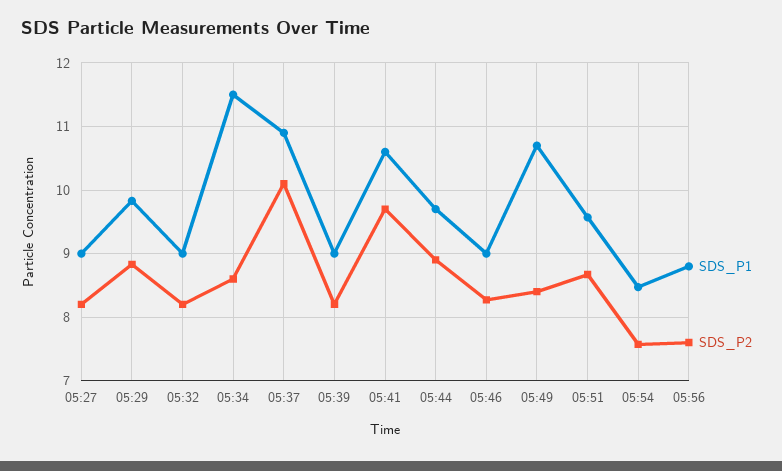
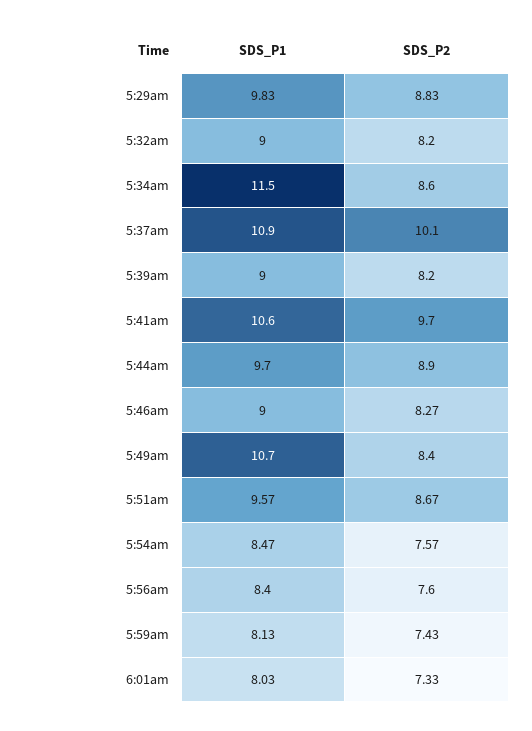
SDS_P1, 05:27: 9 -> none
SDS_P2, 05:27: 8.2 -> none
SDS_P1, 05:56: 8.8 -> 8.4
SDS_P1, 5:59am: none -> 8.13
SDS_P2, 5:59am: none -> 7.43
SDS_P1, 6:01am: none -> 8.03
SDS_P2, 6:01am: none -> 7.33

